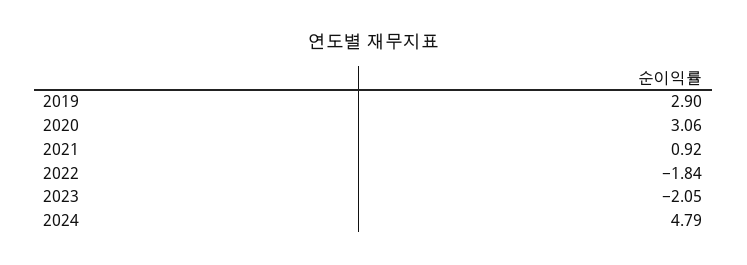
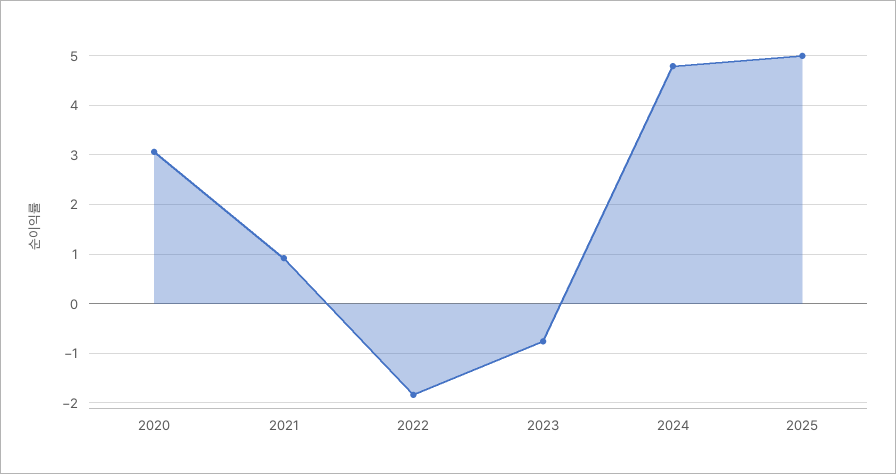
2019: 2.9 -> none
2023: -2.05 -> -0.8
2025: none -> 5

